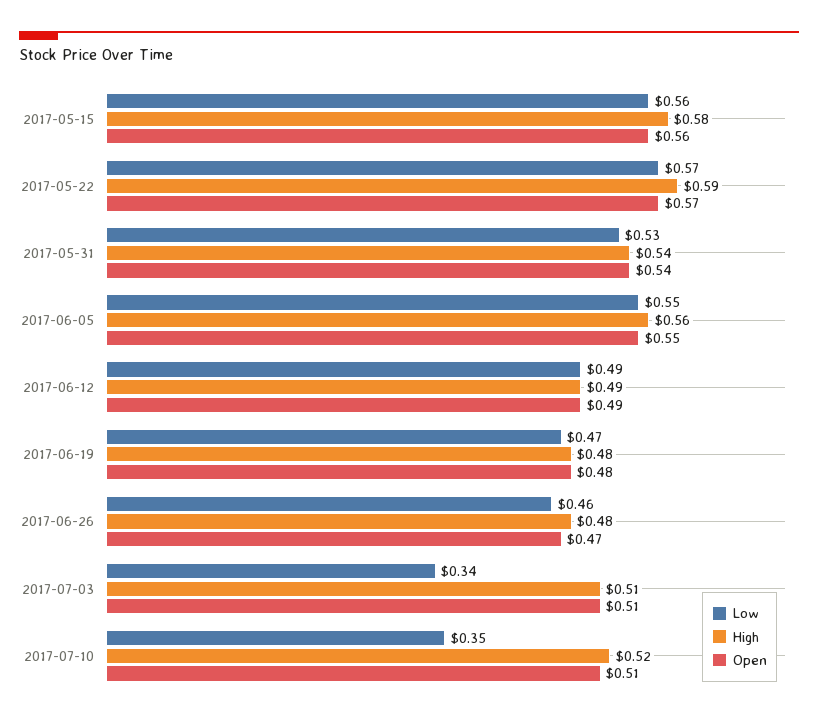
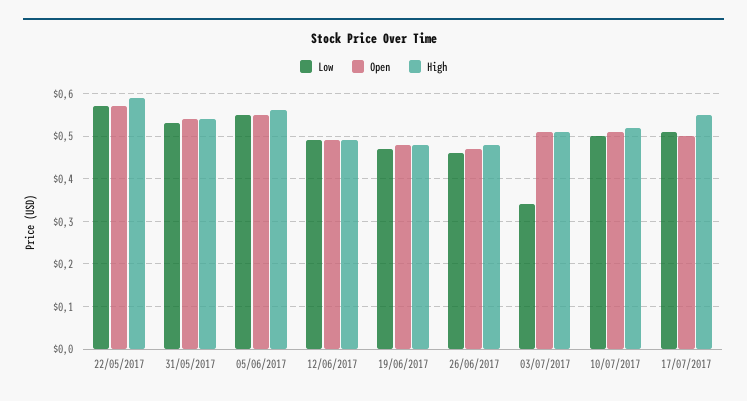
Low, 2017-05-15: 0.56 -> none
High, 2017-05-15: 0.58 -> none
Open, 2017-05-15: 0.56 -> none
Low, 2017-07-10: 0.35 -> 0.5
Low, 17/07/2017: none -> 0.5
Open, 17/07/2017: none -> 0.5
High, 17/07/2017: none -> 0.55

